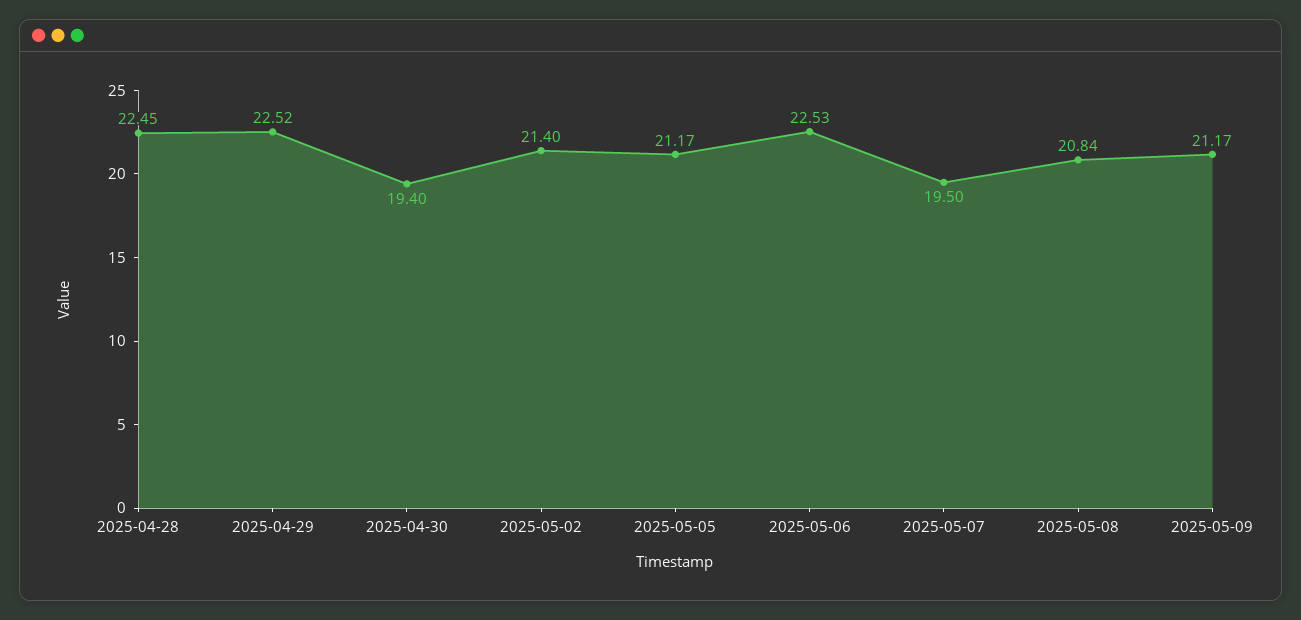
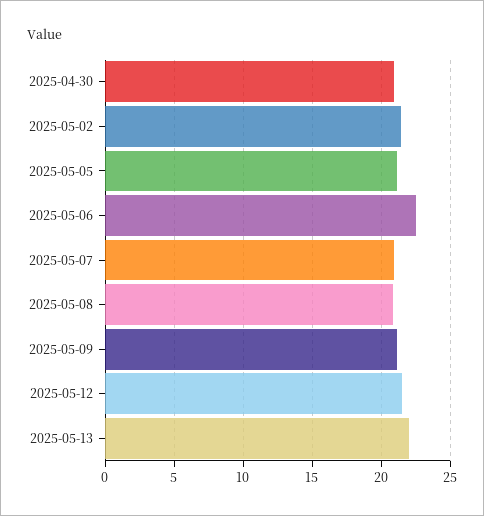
2025-04-28: 22.45 -> none
2025-04-29: 22.52 -> none
2025-04-30: 19.4 -> 21
2025-05-07: 19.5 -> 21
2025-05-12: none -> 21.5
2025-05-13: none -> 22

